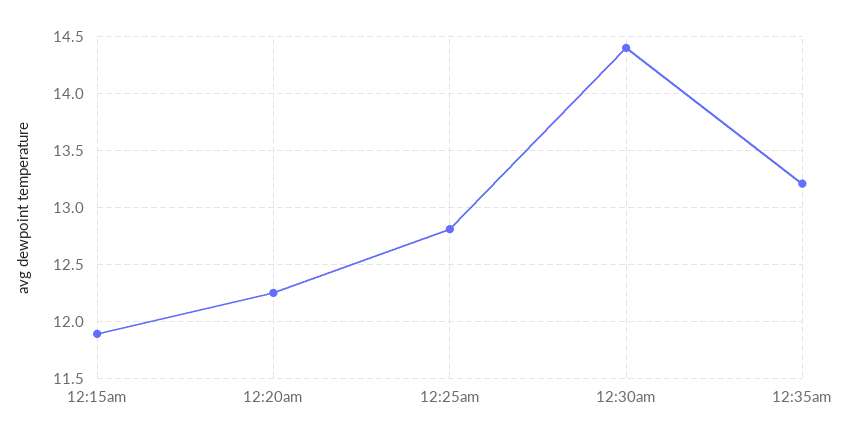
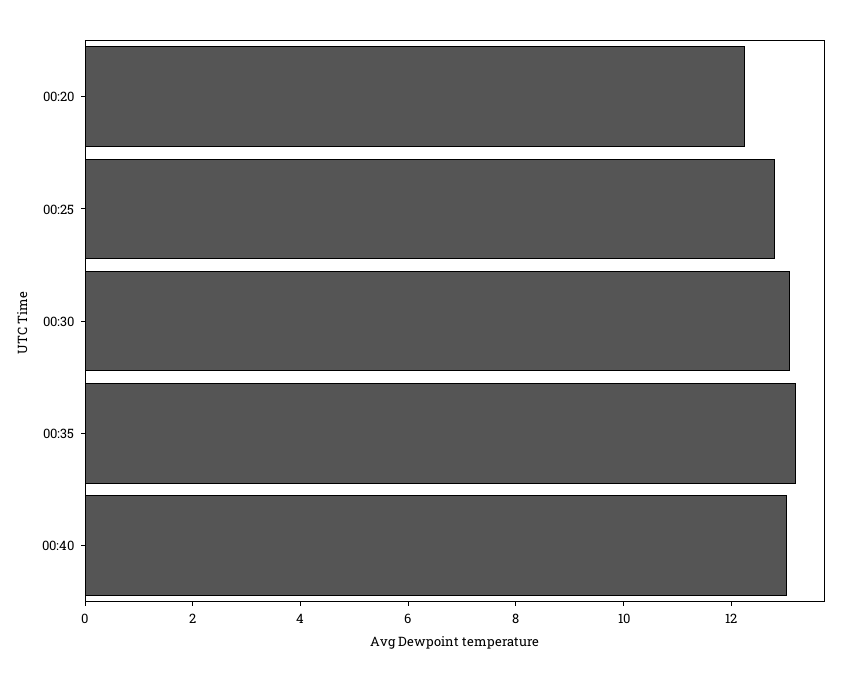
12:15am: 11.9 -> none
12:30am: 14.4 -> 13
00:40: none -> 13

